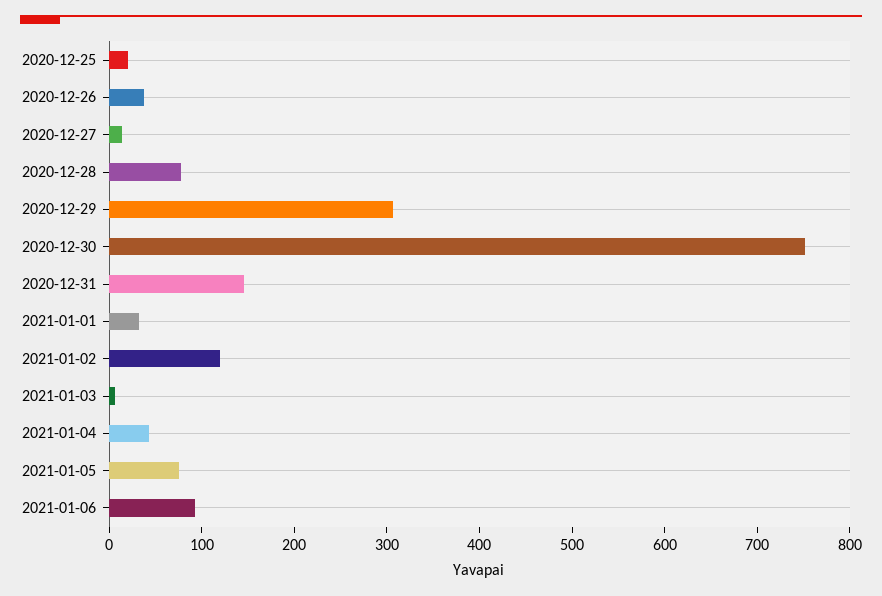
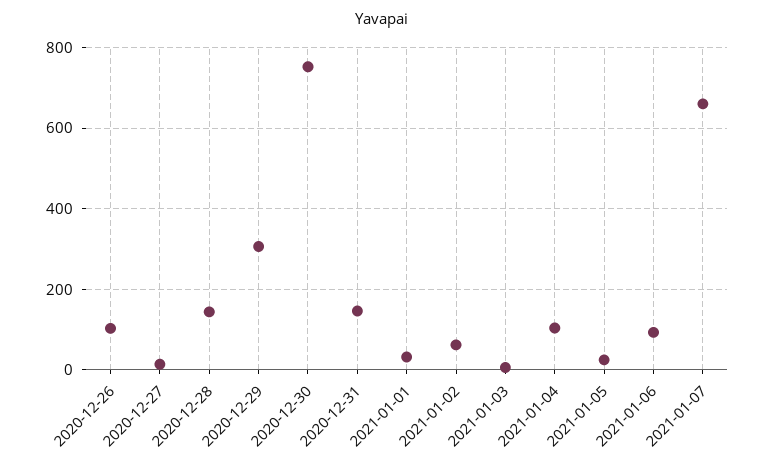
2020-12-25: 20 -> none
2020-12-26: 40 -> 100
2020-12-28: 80 -> 140
2021-01-02: 120 -> 60
2021-01-04: 40 -> 100
2021-01-05: 80 -> 20
2021-01-07: none -> 660

